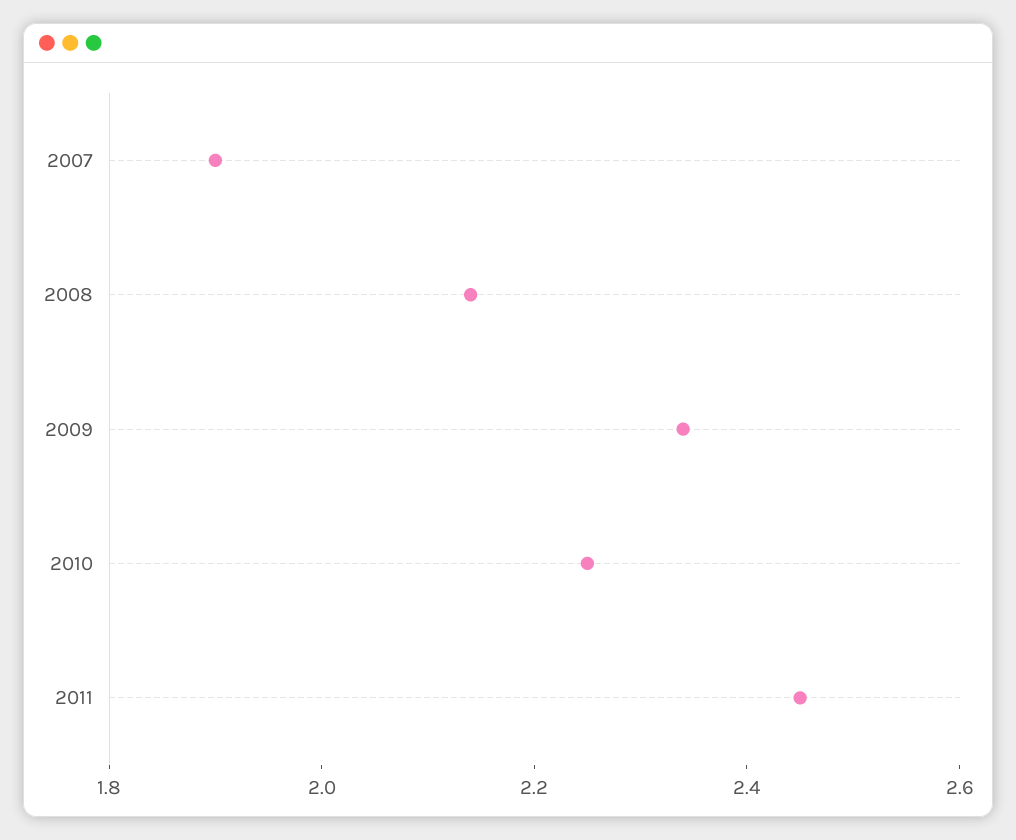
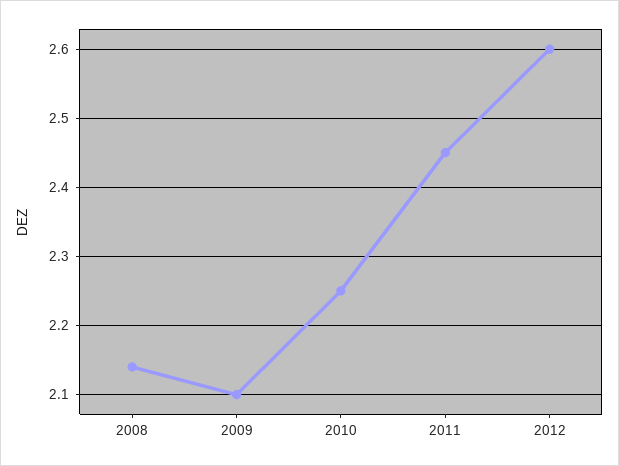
2007: 1.9 -> none
2009: 2.35 -> 2.1
2012: none -> 2.6

